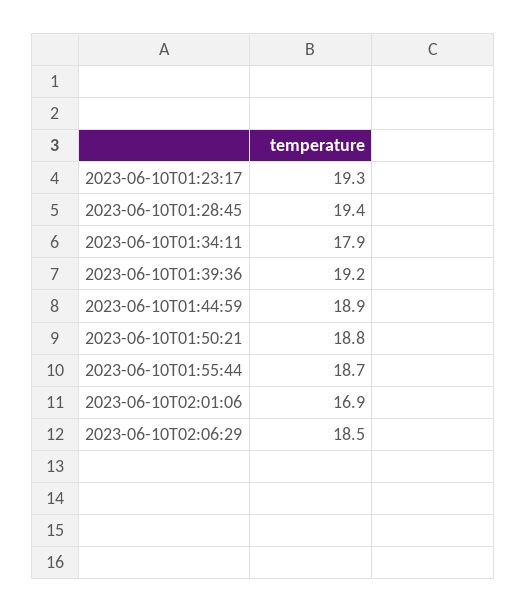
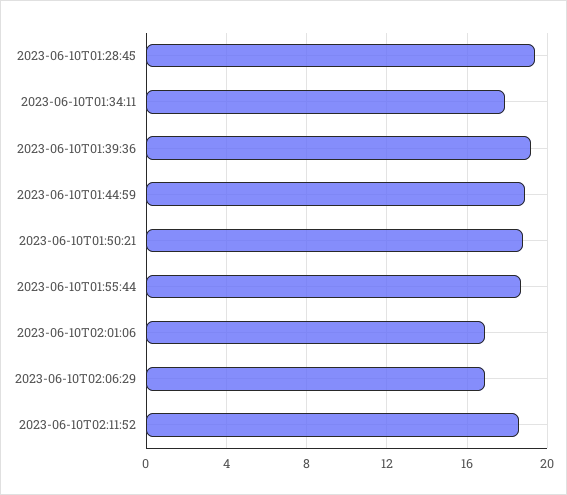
2023-06-10T01:23:17: 19.3 -> none
2023-06-10T02:06:29: 18.5 -> 17
2023-06-10T02:11:52: none -> 18.5

